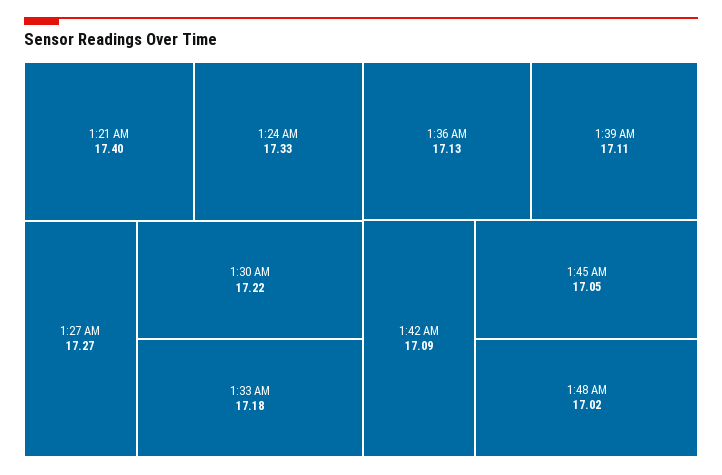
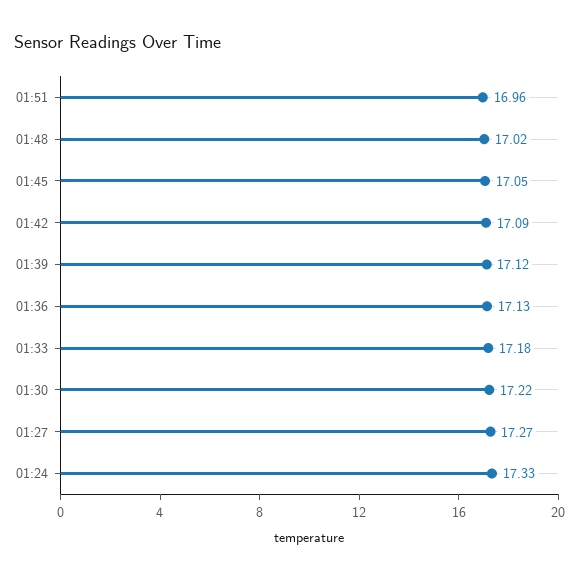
1:21 AM: 17.4 -> none
1:39 AM: 17.11 -> 17.12
01:51: none -> 16.96

